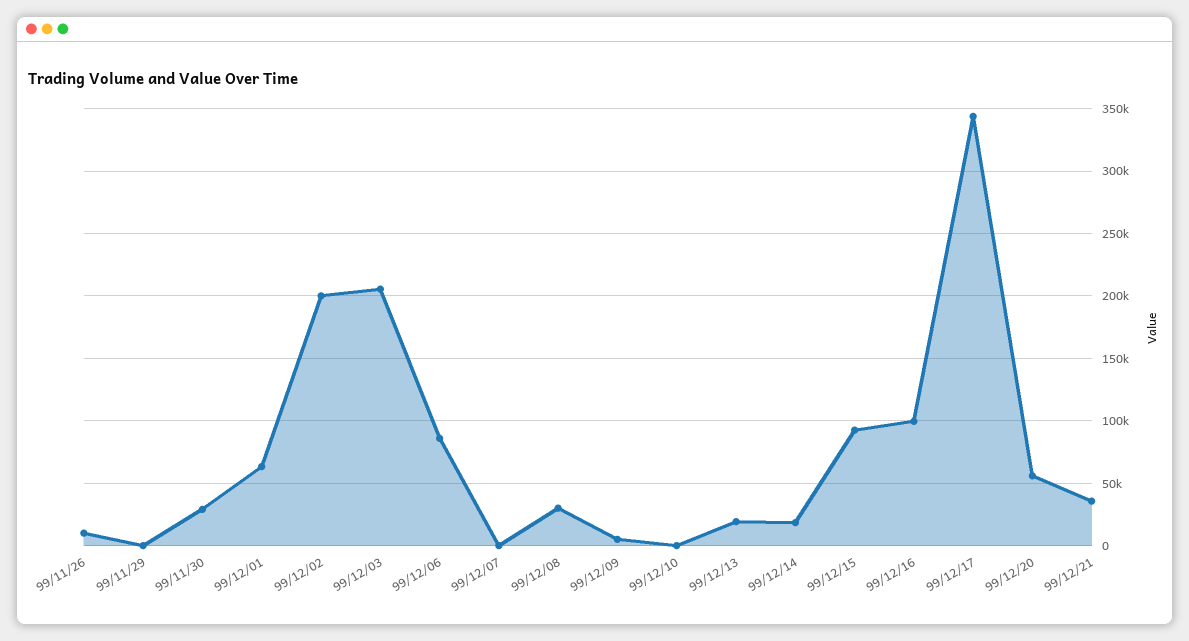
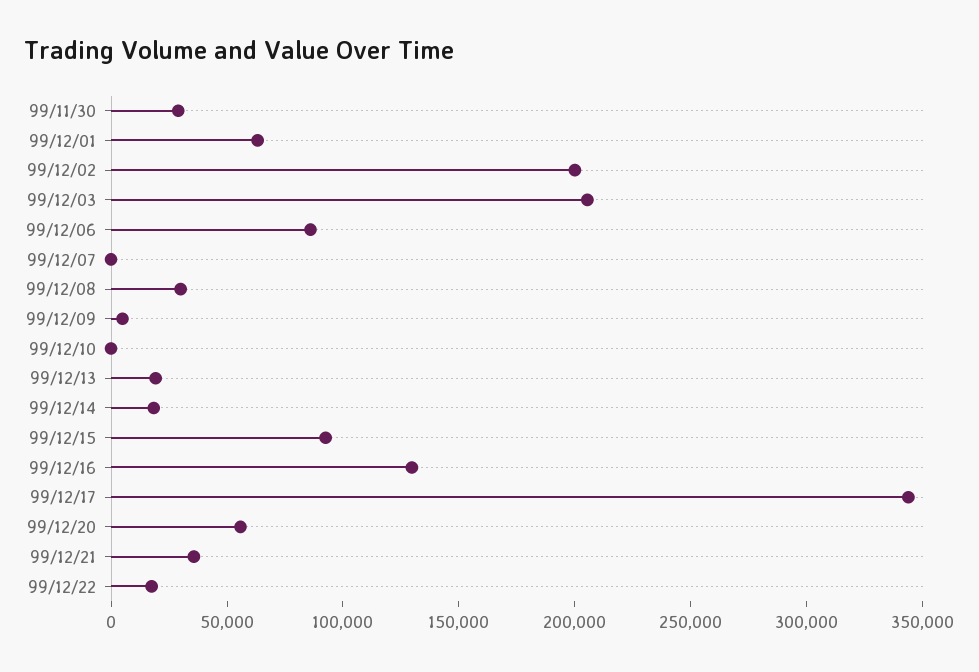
99/11/26: 10000 -> none
99/11/29: 0 -> none
99/12/16: 100000 -> 130000
99/12/22: none -> 20000

